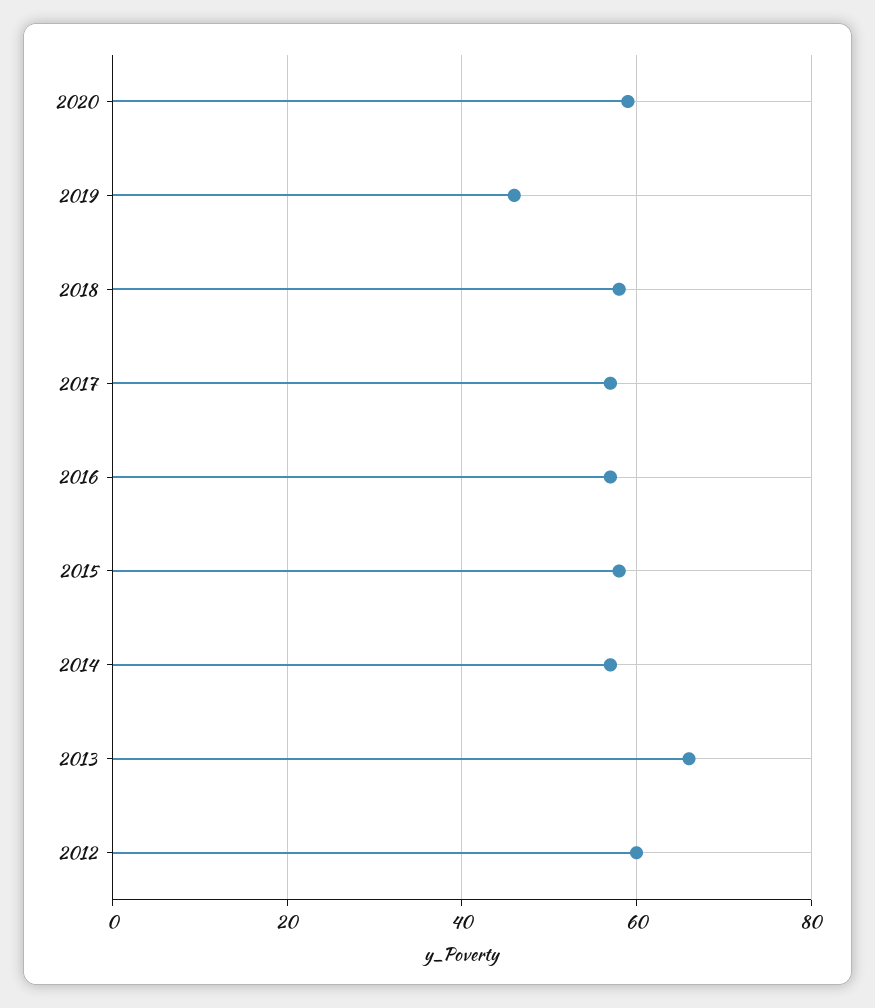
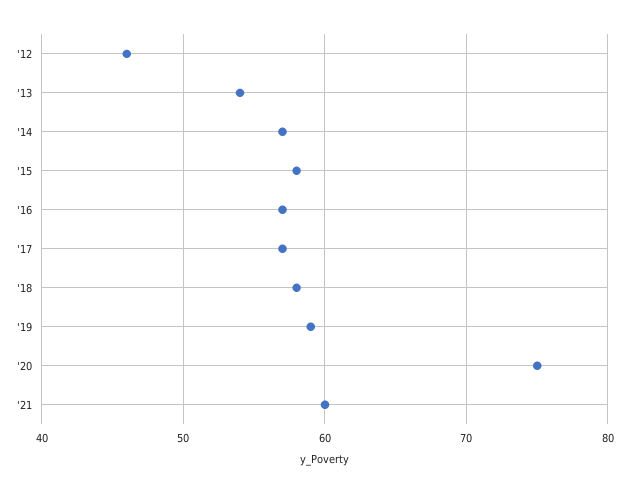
2020: 60 -> 75
2019: 45 -> 59
2013: 65 -> 54
2012: 60 -> 46
'21: none -> 60

